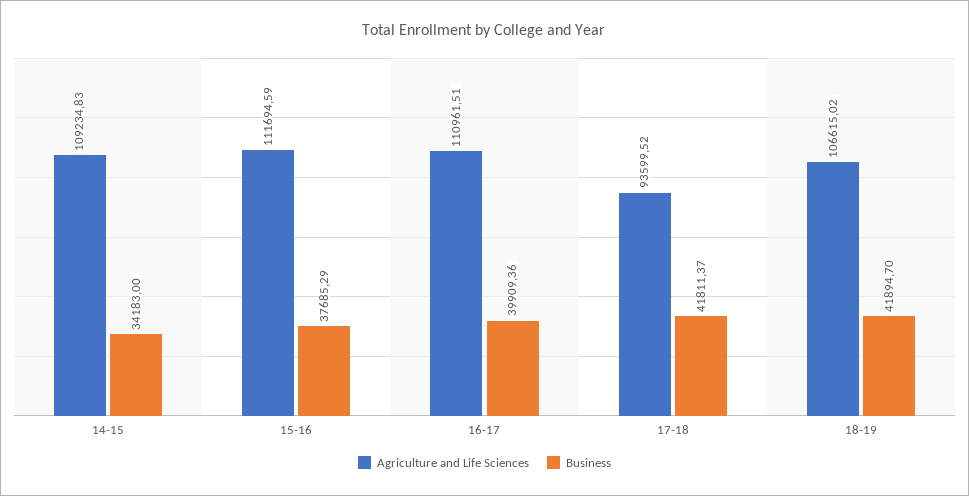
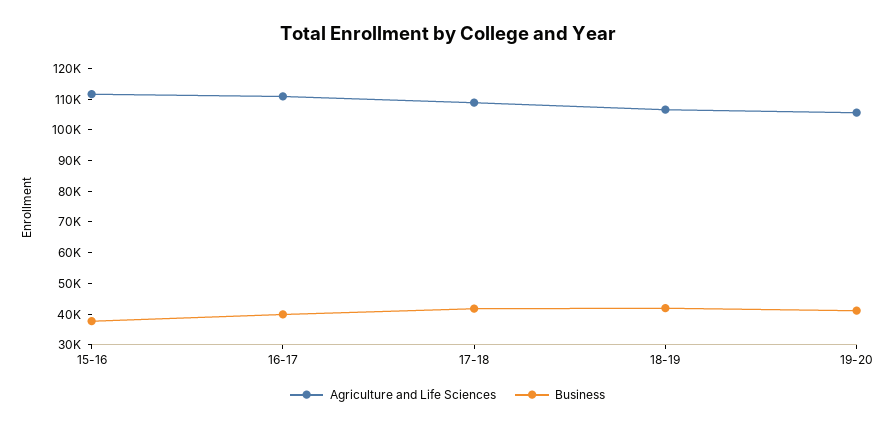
Agriculture and Life Sciences, 14-15: 109234.83 -> none
Business, 14-15: 34183 -> none
Agriculture and Life Sciences, 17-18: 93599.52 -> 110000
Agriculture and Life Sciences, 19-20: none -> 105000
Business, 19-20: none -> 40000

